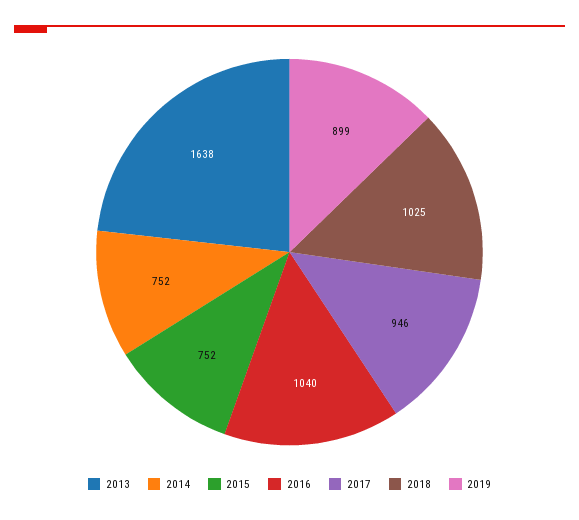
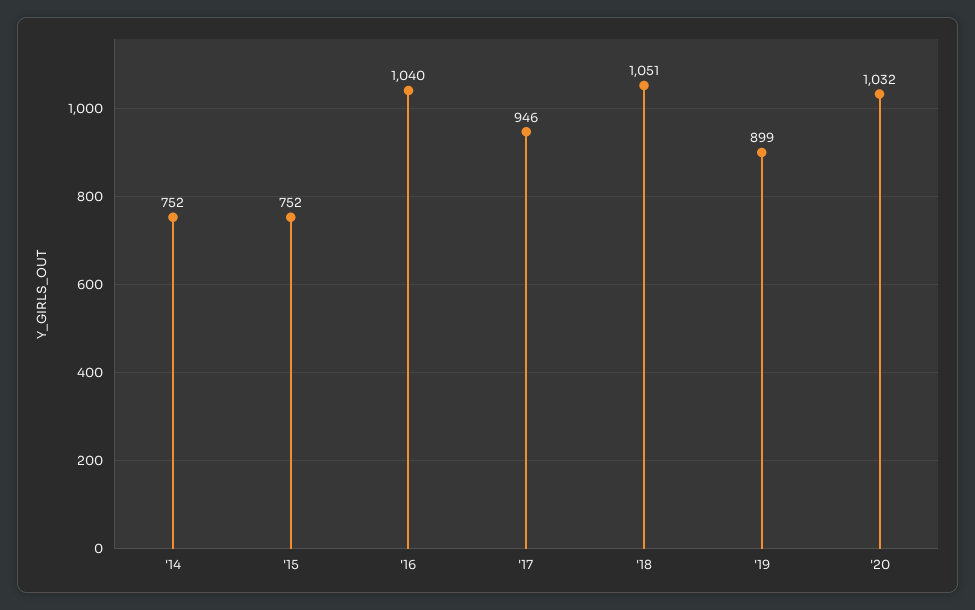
2013: 1638 -> none
2018: 1025 -> 1051
'20: none -> 1032

